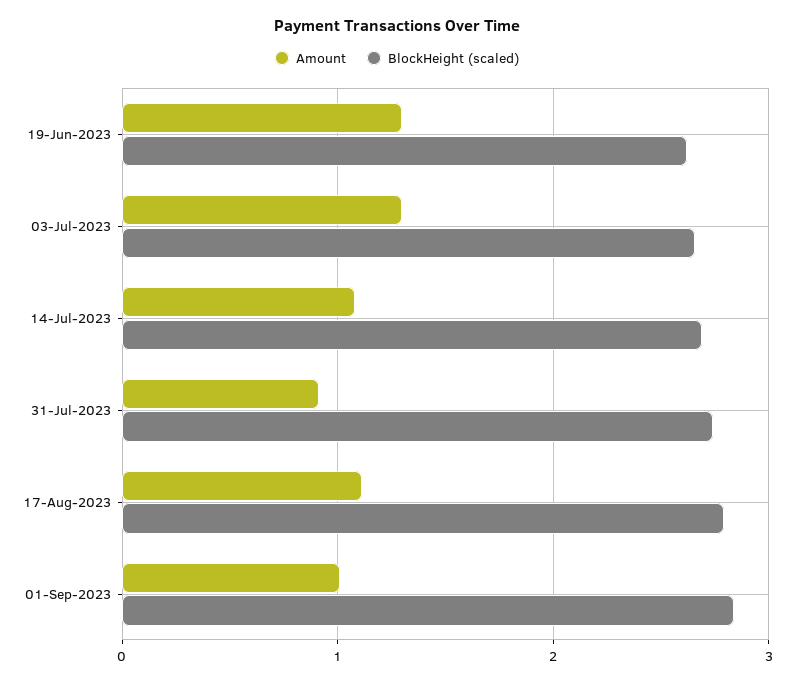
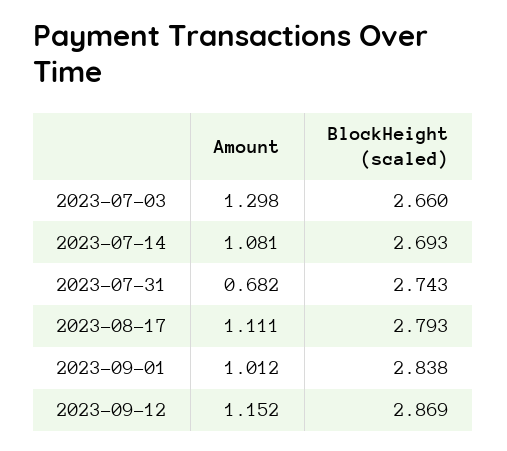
Amount, 19-Jun-2023: 1.3 -> none
BlockHeight (scaled), 19-Jun-2023: 2.6 -> none
Amount, 31-Jul-2023: 0.9 -> 0.682
Amount, 2023-09-12: none -> 1.152
BlockHeight (scaled), 2023-09-12: none -> 2.869

